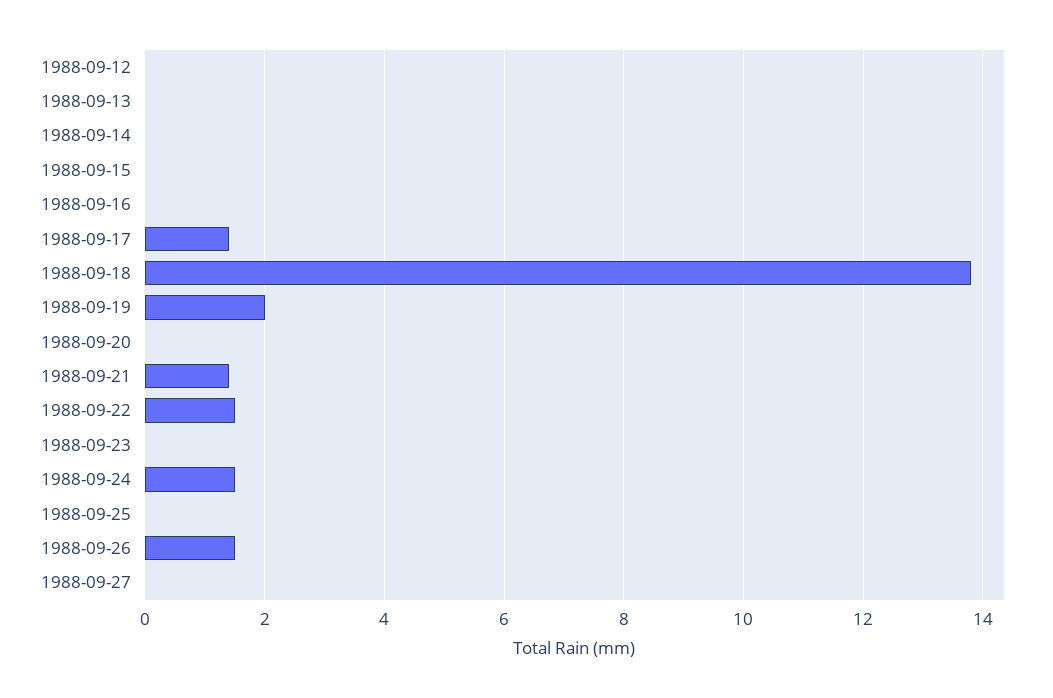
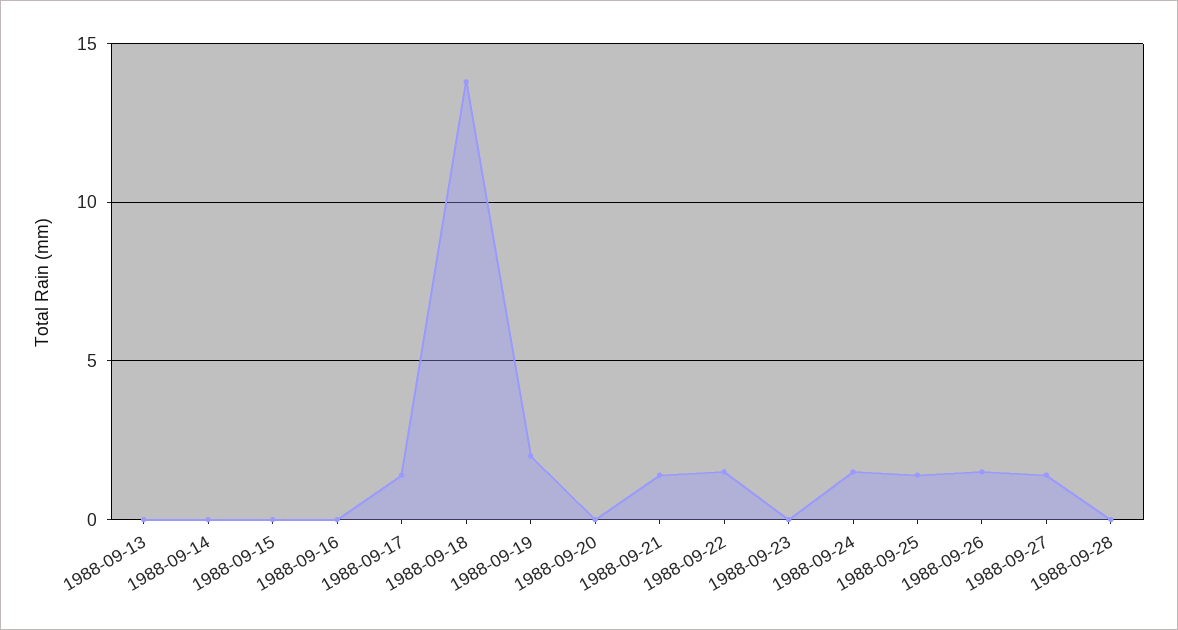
1988-09-12: 0 -> none
1988-09-25: 0 -> 1.5
1988-09-27: 0 -> 1.5
1988-09-28: none -> 0

